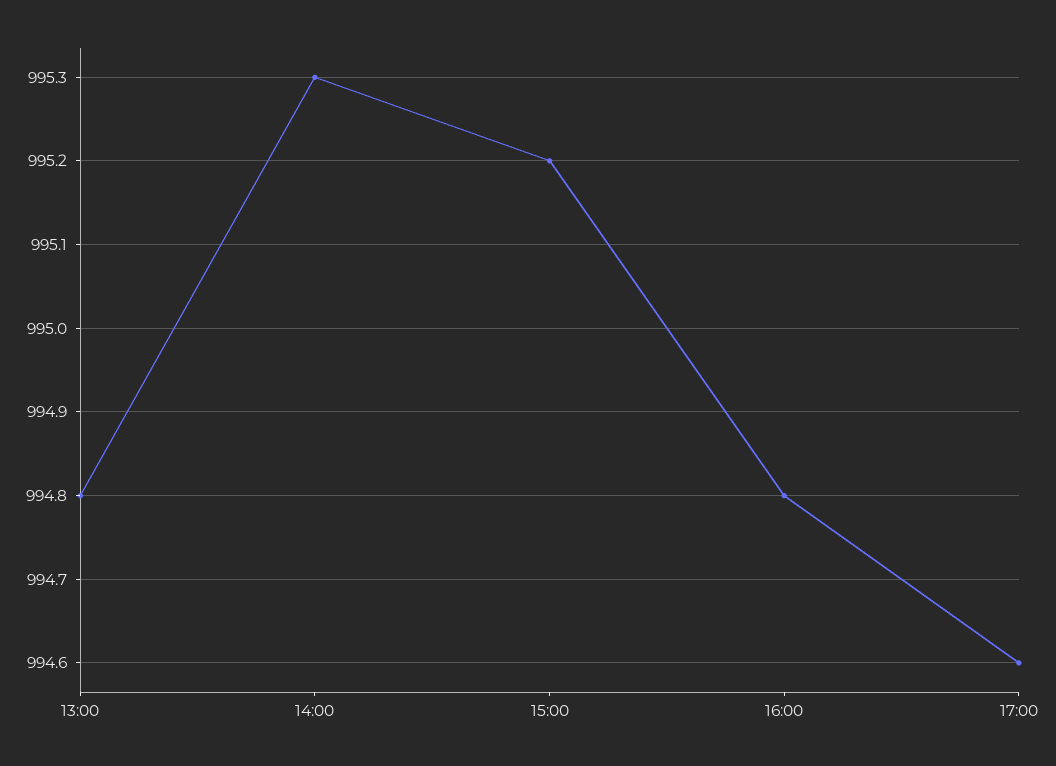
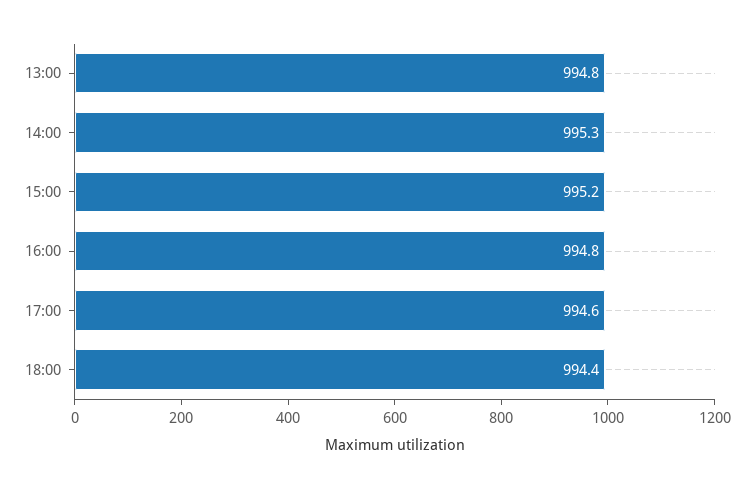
18:00: none -> 994.4

